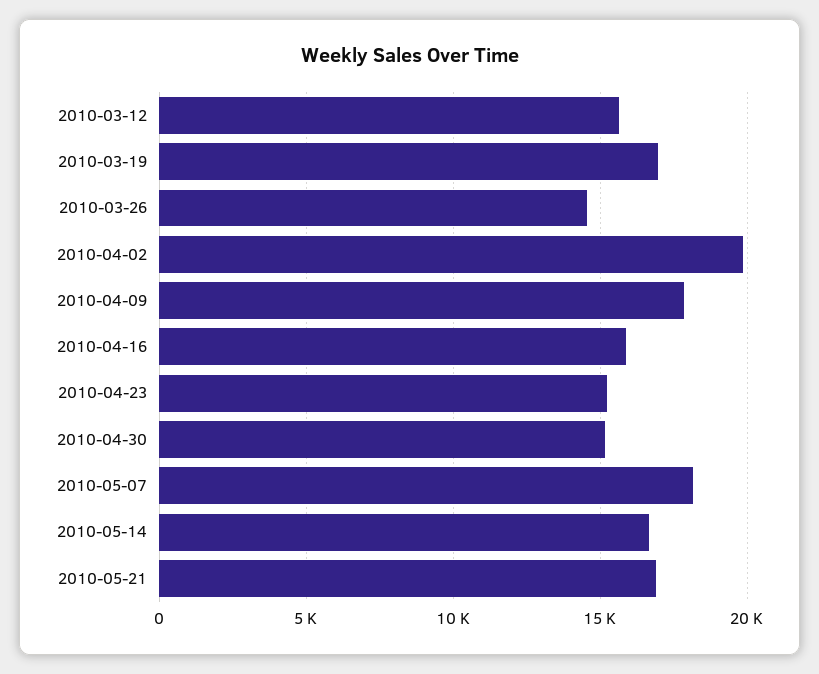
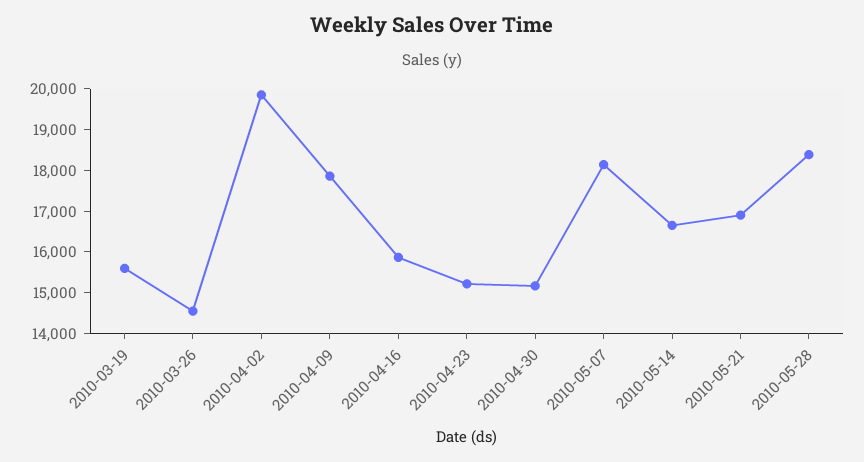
2010-03-12: 15500 -> none
2010-03-19: 17000 -> 15600
2010-05-28: none -> 18400

